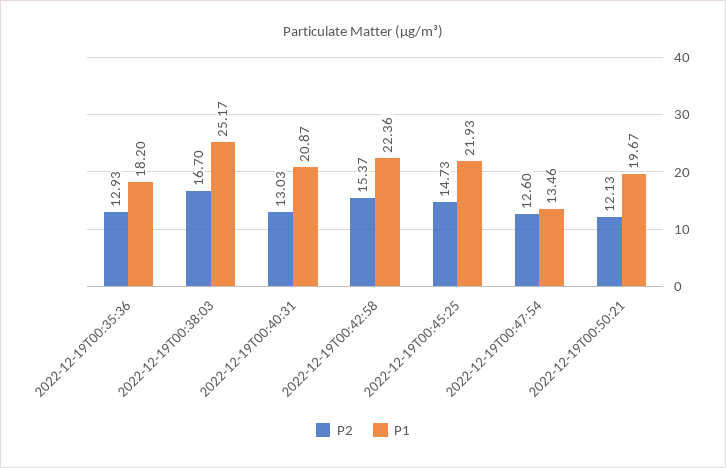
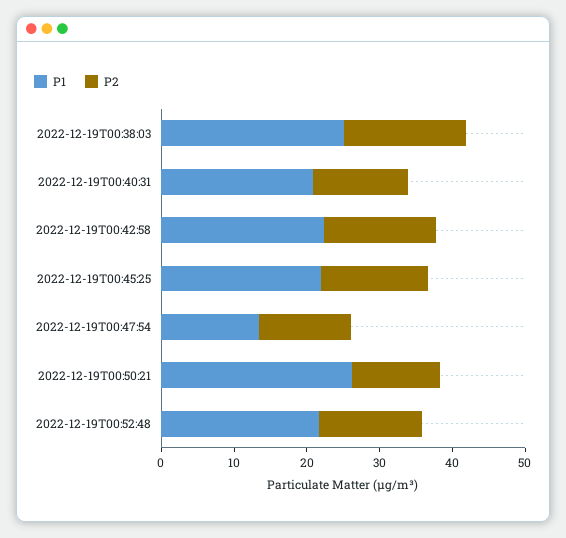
P2, 2022-12-19T00:35:36: 12.93 -> none
P1, 2022-12-19T00:35:36: 18.2 -> none
P1, 2022-12-19T00:50:21: 19.67 -> 26
P1, 2022-12-19T00:52:48: none -> 22
P2, 2022-12-19T00:52:48: none -> 14

